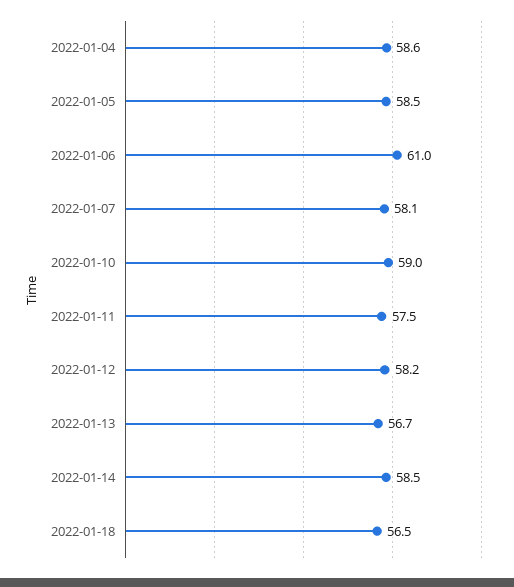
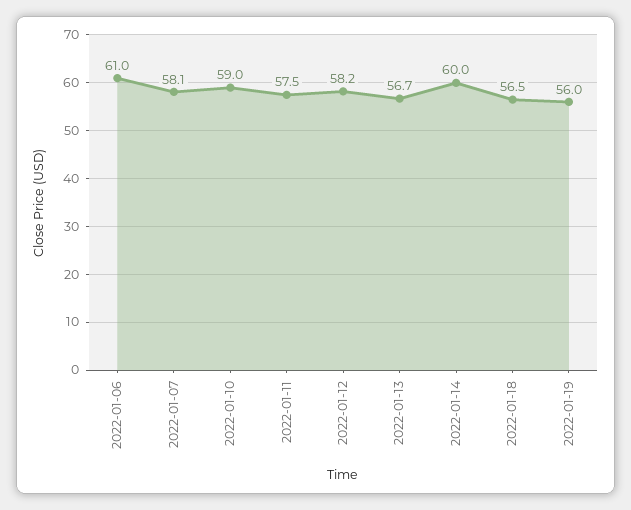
2022-01-04: 58.6 -> none
2022-01-05: 58.5 -> none
2022-01-14: 58.5 -> 60
2022-01-19: none -> 56

